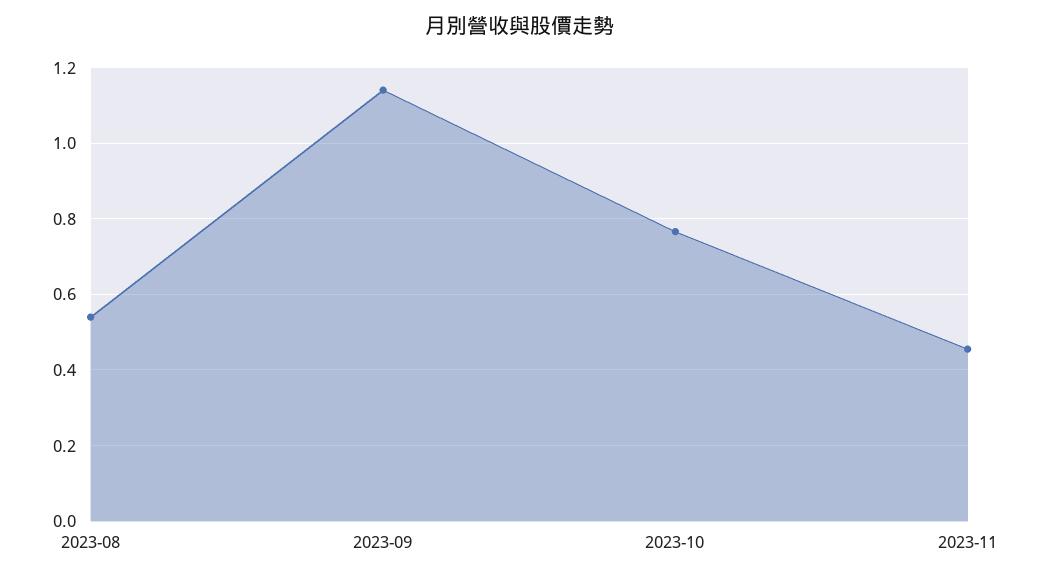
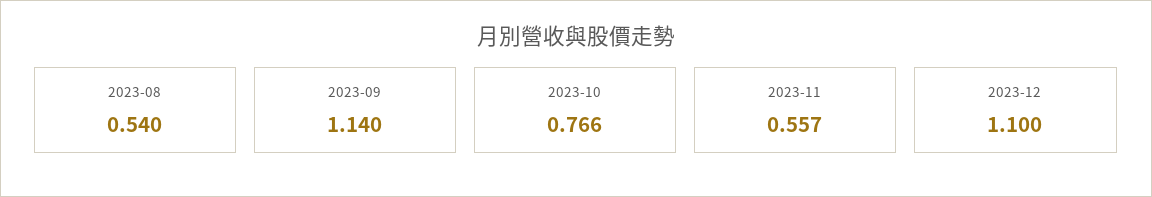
2023-11: 0.46 -> 0.557
2023-12: none -> 1.1

